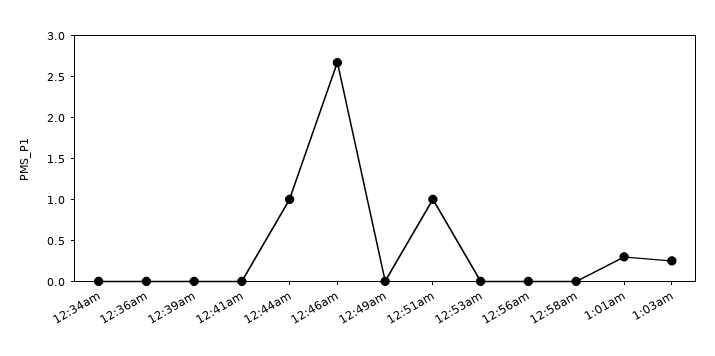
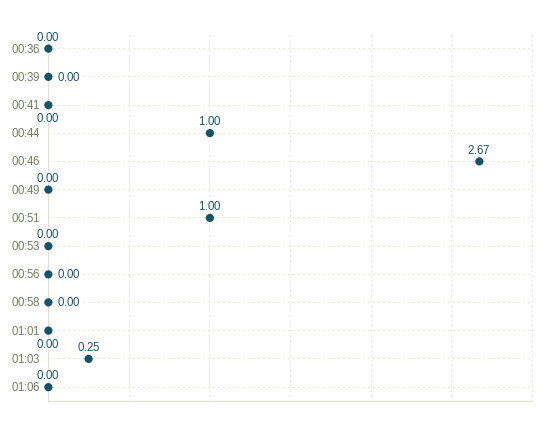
12:34am: 0 -> none
1:01am: 0.3 -> 0
01:06: none -> 0

